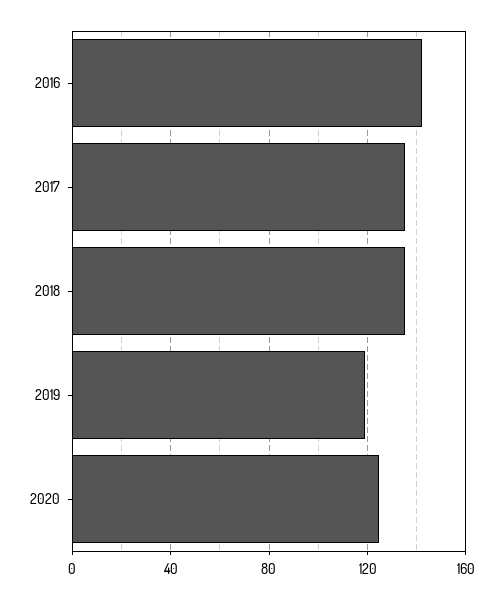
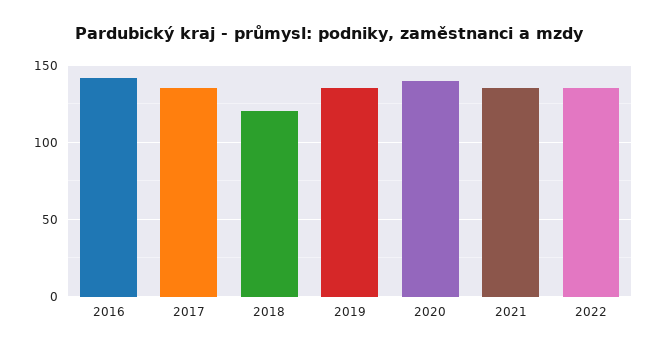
2018: 135 -> 120
2019: 120 -> 135
2020: 125 -> 140
2021: none -> 135
2022: none -> 135

